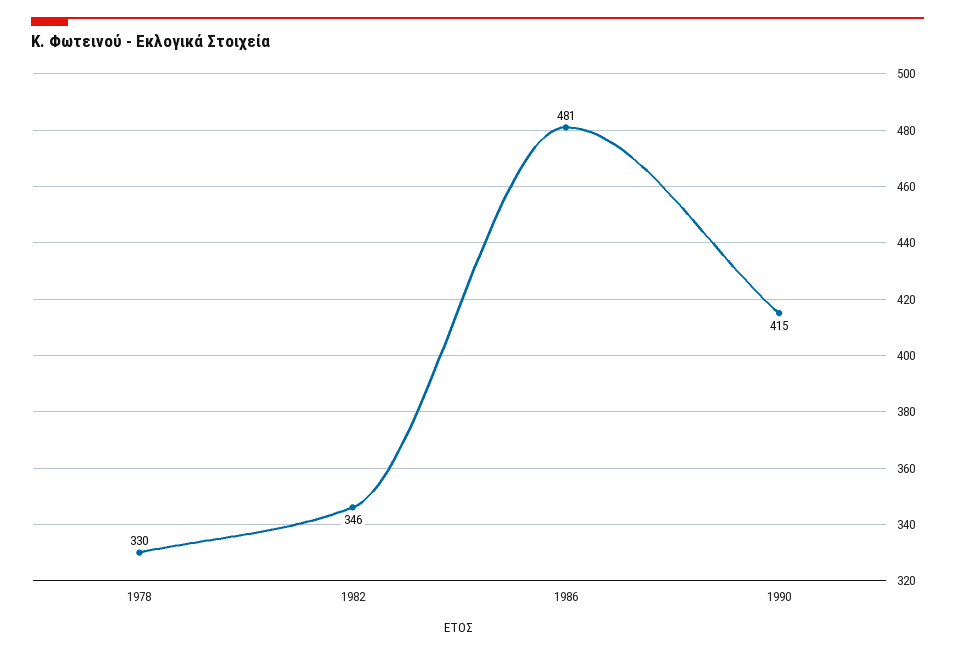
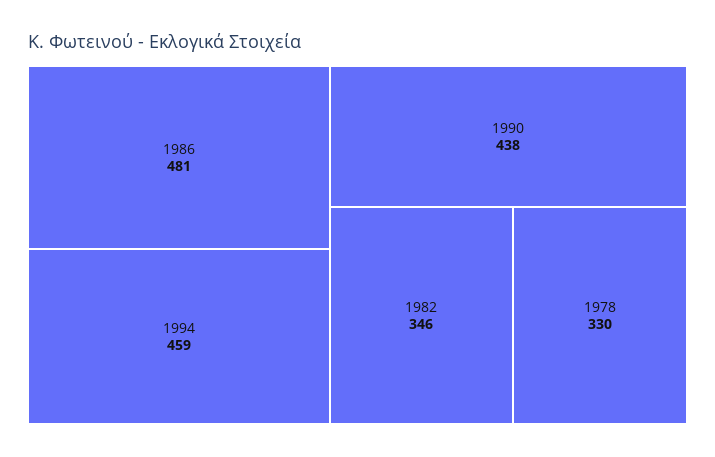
1990: 415 -> 438
1994: none -> 459

